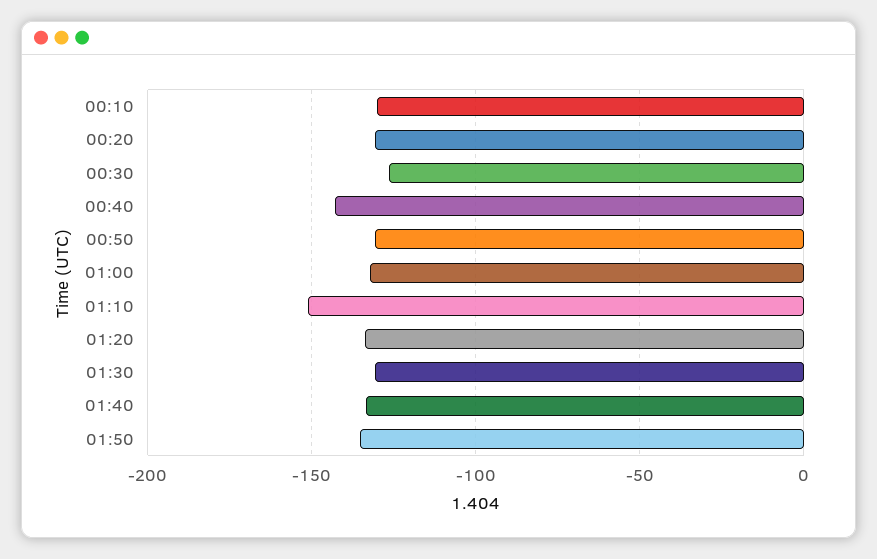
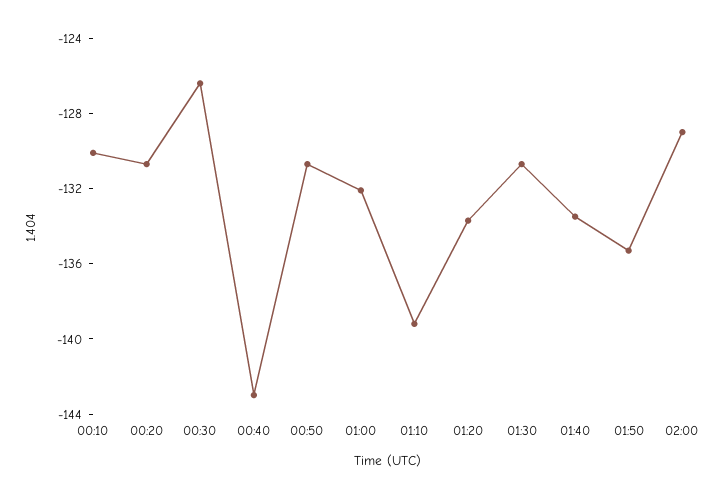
01:10: -150 -> -139
02:00: none -> -129

